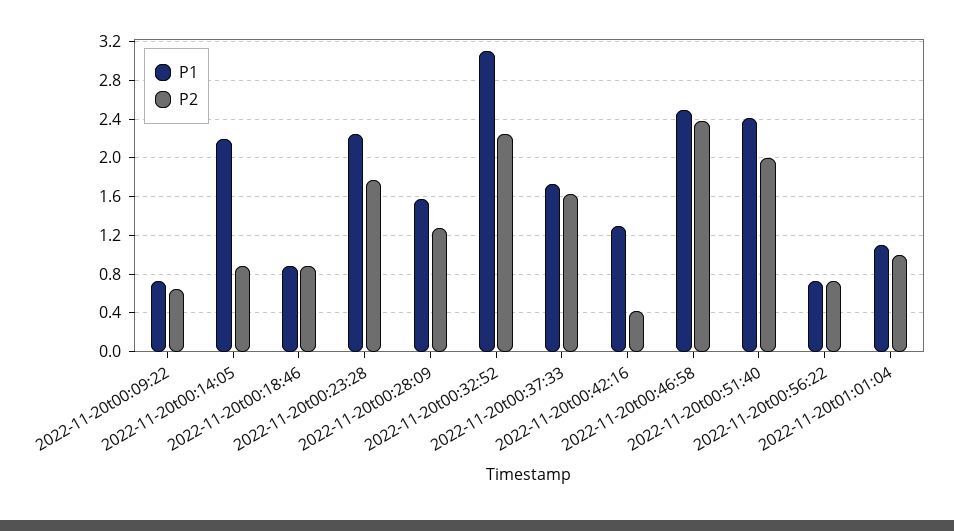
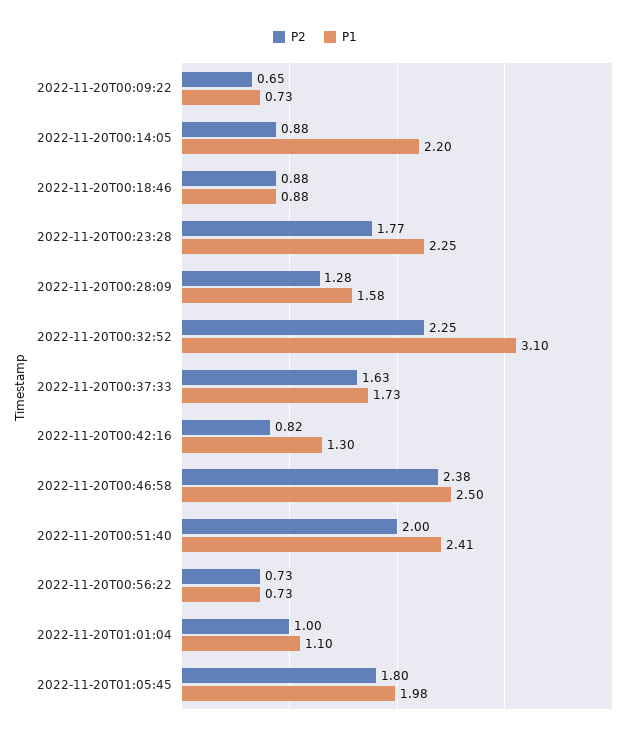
P2, 2022-11-20t00:42:16: 0.4 -> 0.82
P2, 2022-11-20T01:05:45: none -> 1.8
P1, 2022-11-20T01:05:45: none -> 1.98

